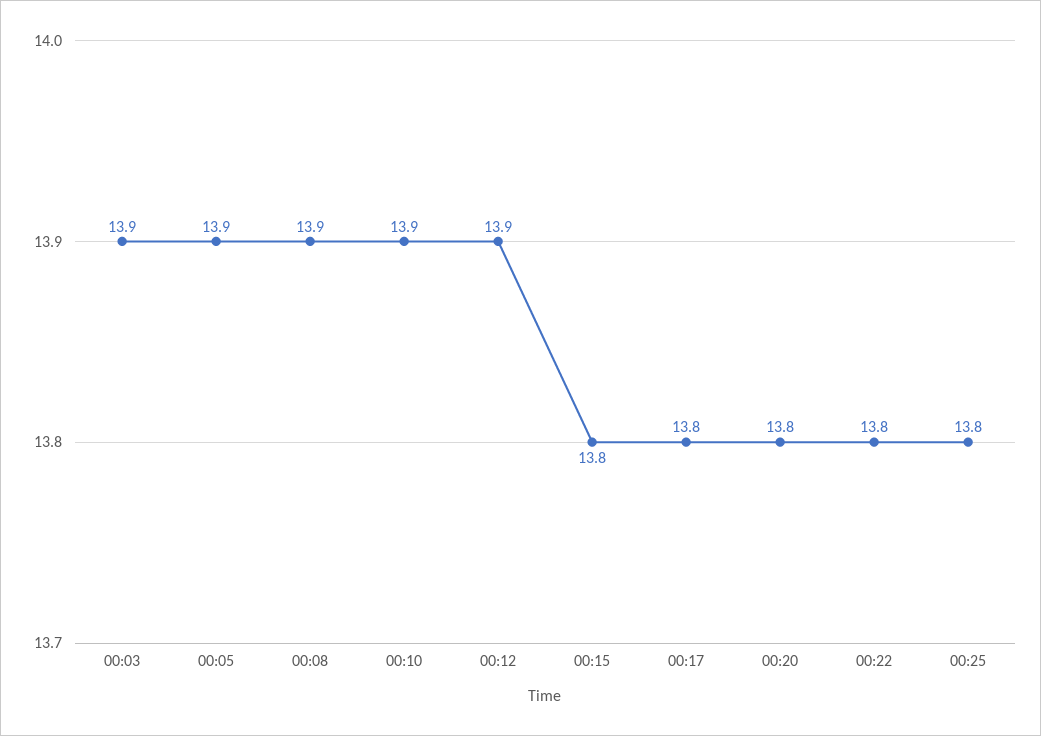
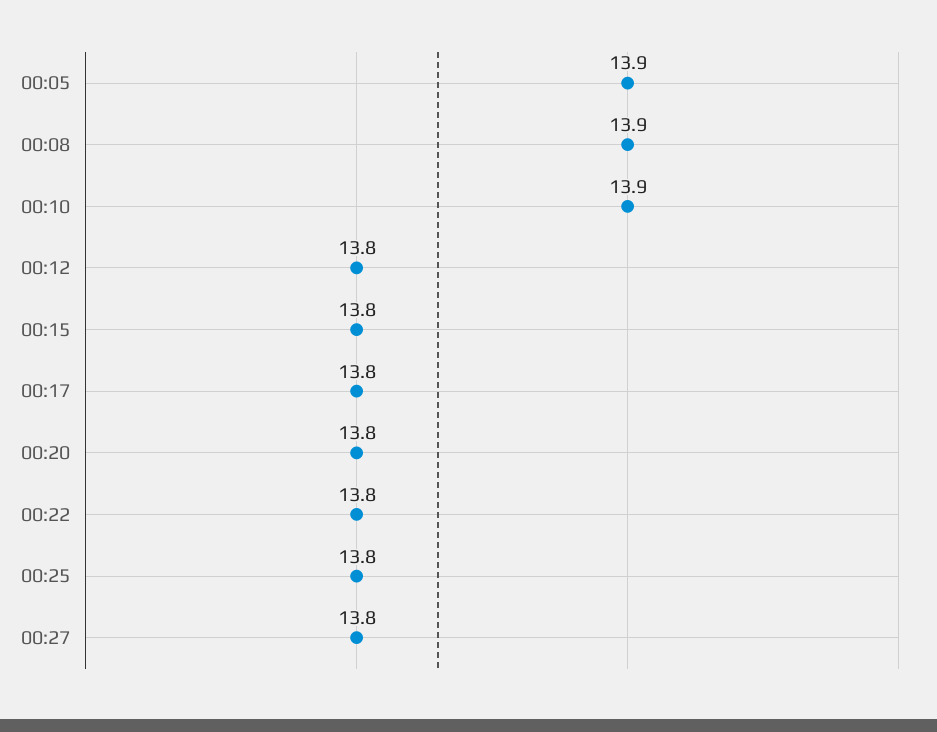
00:03: 13.9 -> none
00:12: 13.9 -> 13.8
00:27: none -> 13.8

